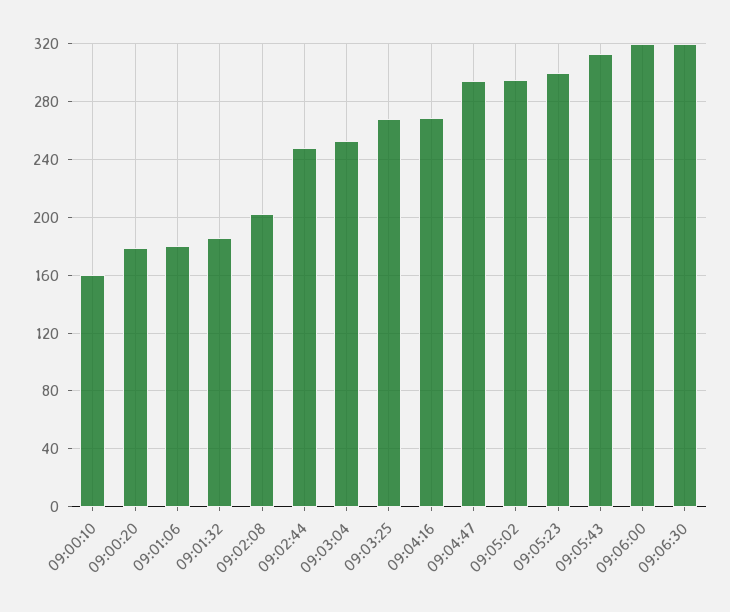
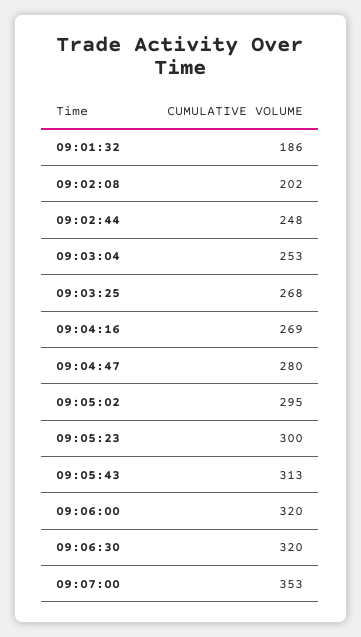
09:00:10: 160 -> none
09:00:20: 180 -> none
09:01:06: 180 -> none
09:04:47: 295 -> 280
09:07:00: none -> 353

